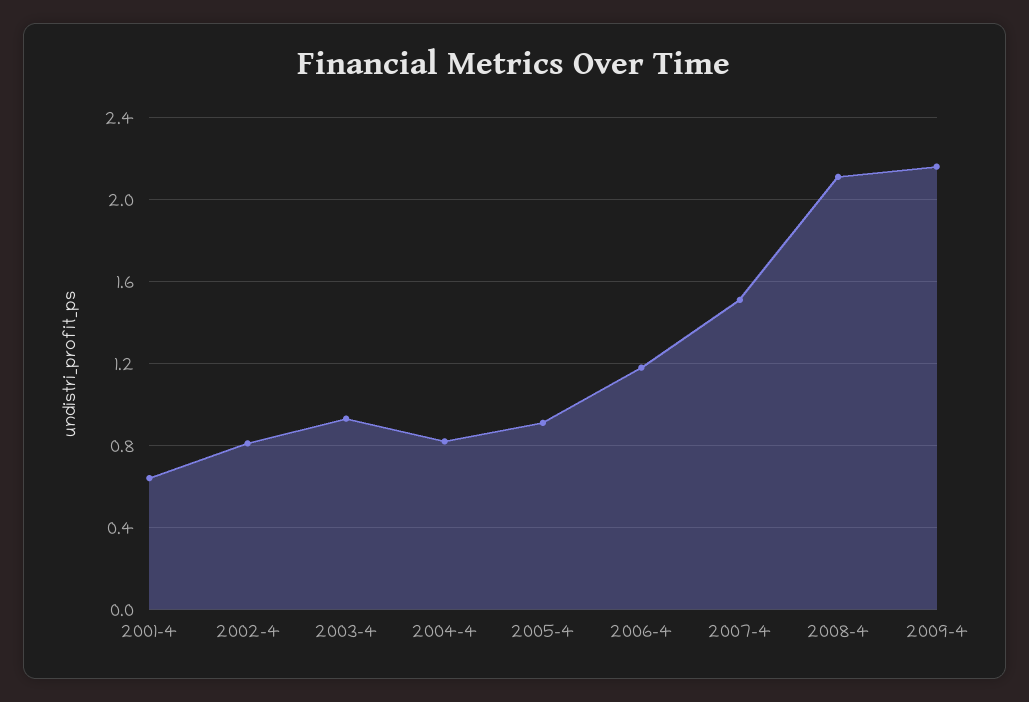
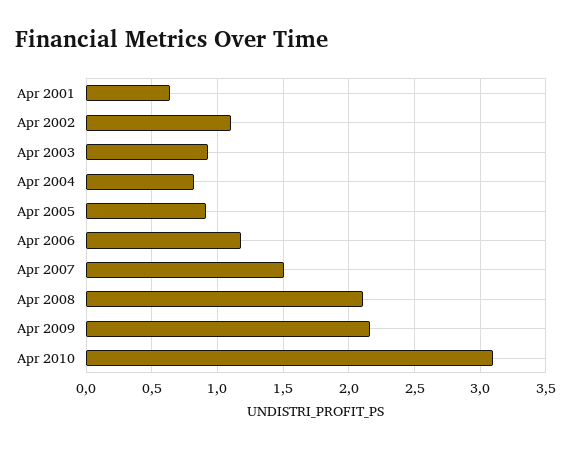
2002-4: 0.8 -> 1.1
Apr 2010: none -> 3.1

